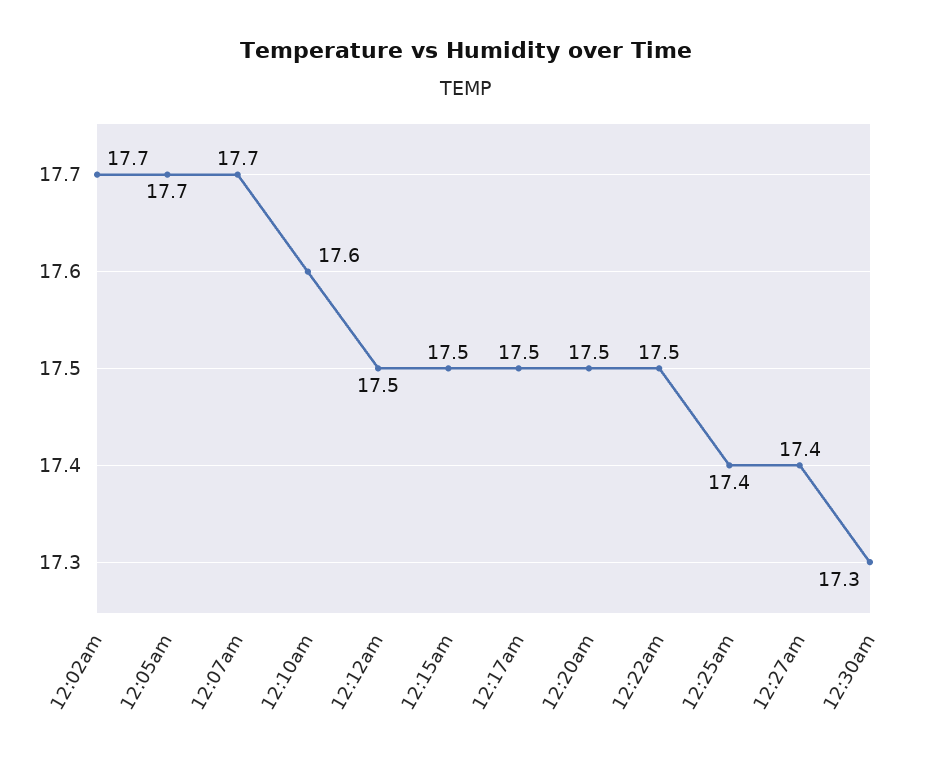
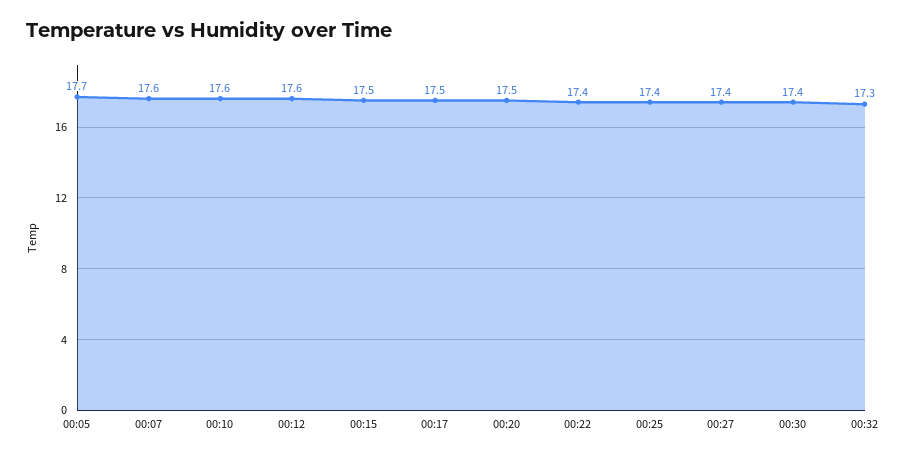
12:02am: 17.7 -> none
12:07am: 17.7 -> 17.6
12:12am: 17.5 -> 17.6
12:22am: 17.5 -> 17.4
12:30am: 17.3 -> 17.4
00:32: none -> 17.3

